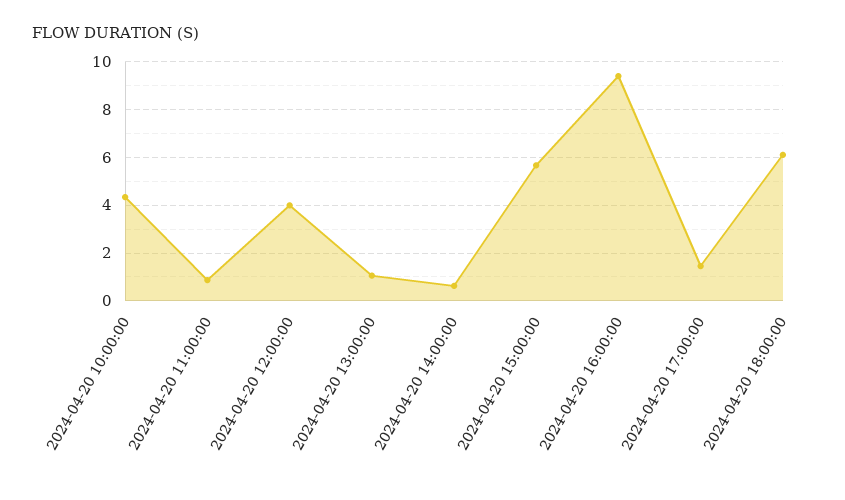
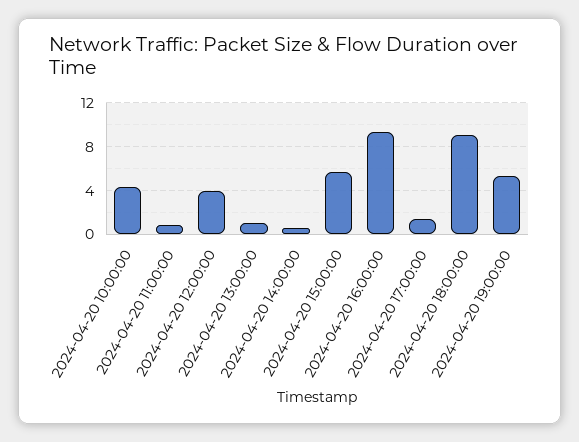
2024-04-20 18:00:00: 6 -> 9
2024-04-20 19:00:00: none -> 5

